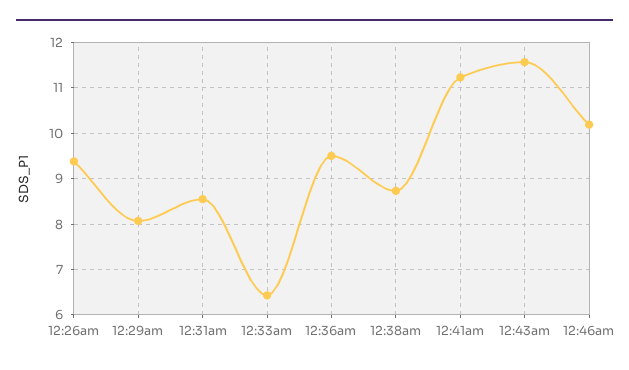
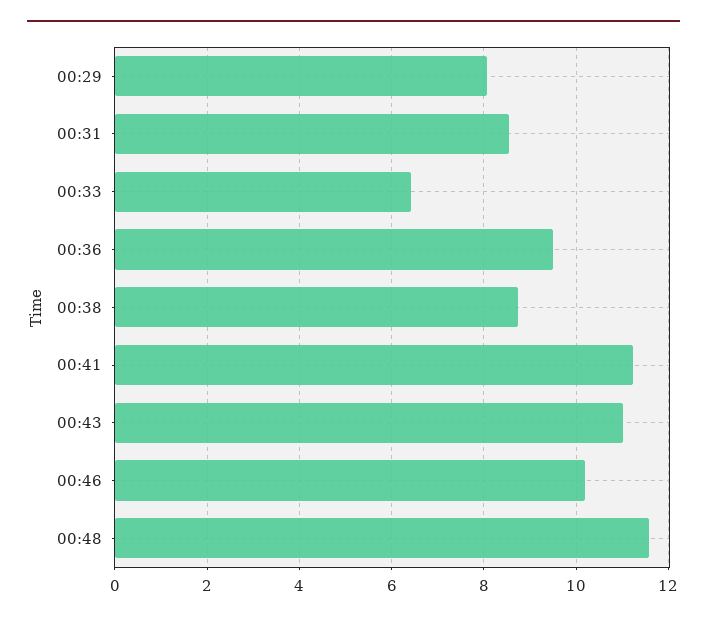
12:26am: 9.4 -> none
12:43am: 11.6 -> 11
00:48: none -> 11.6

